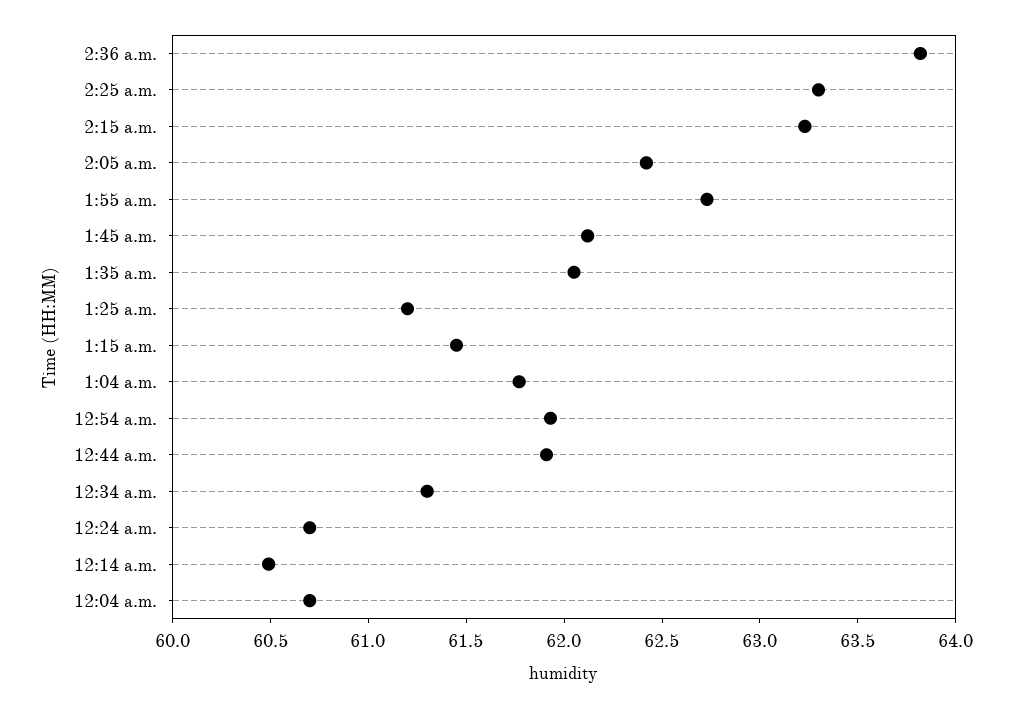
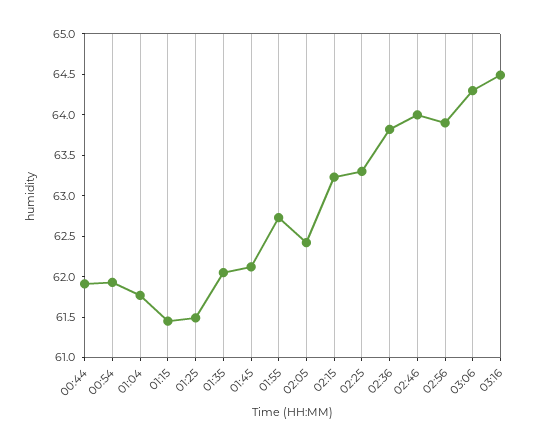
1:25 a.m.: 61.2 -> 61.5
12:34 a.m.: 61.3 -> none
12:24 a.m.: 60.7 -> none
12:14 a.m.: 60.5 -> none
12:04 a.m.: 60.7 -> none
02:46: none -> 64
02:56: none -> 63.9
03:06: none -> 64.3
03:16: none -> 64.5

